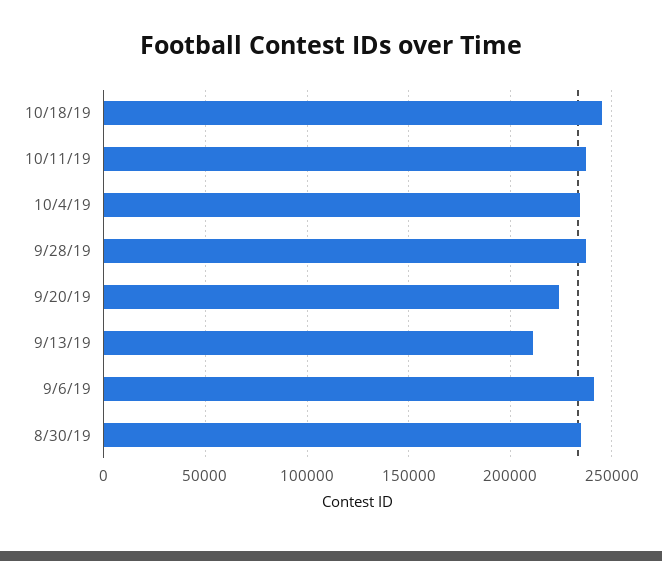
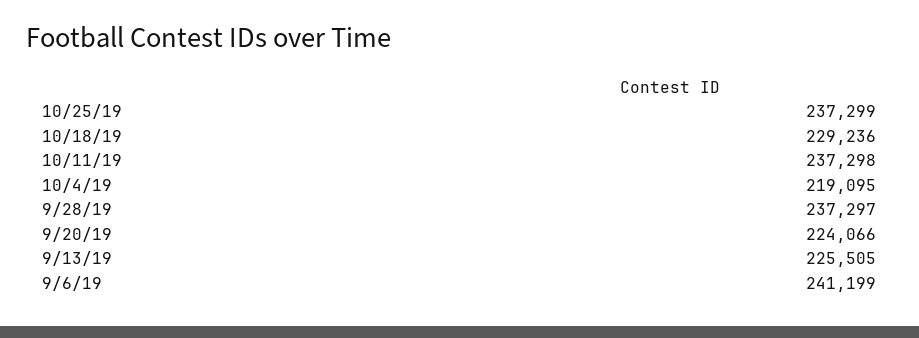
10/18/19: 245000 -> 229236
10/4/19: 235000 -> 219095
9/13/19: 210000 -> 225505
8/30/19: 235000 -> none
10/25/19: none -> 237299

